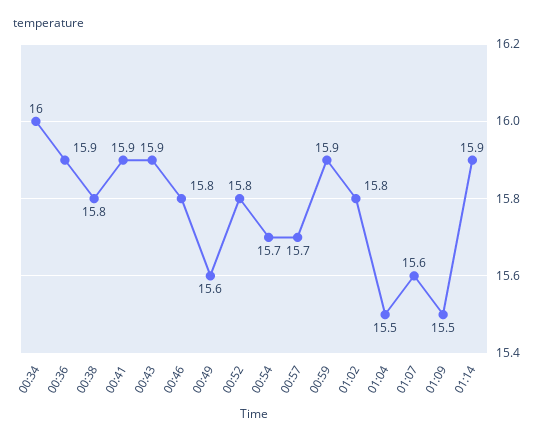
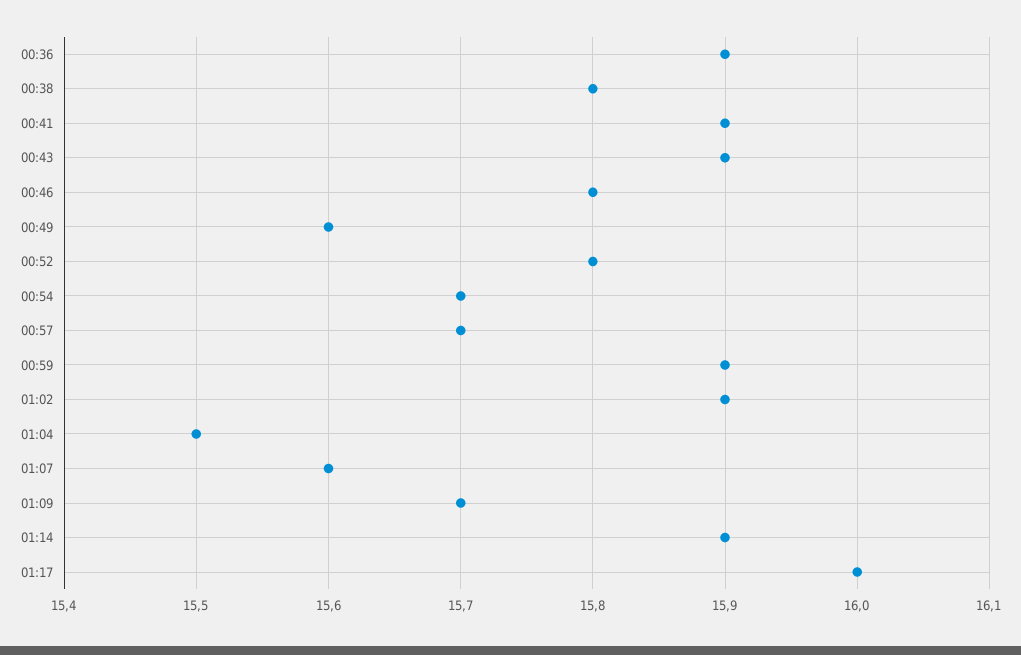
00:34: 16 -> none
01:02: 15.8 -> 15.9
01:09: 15.5 -> 15.7
01:17: none -> 16

